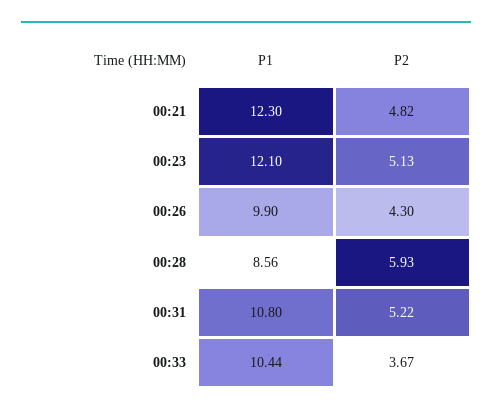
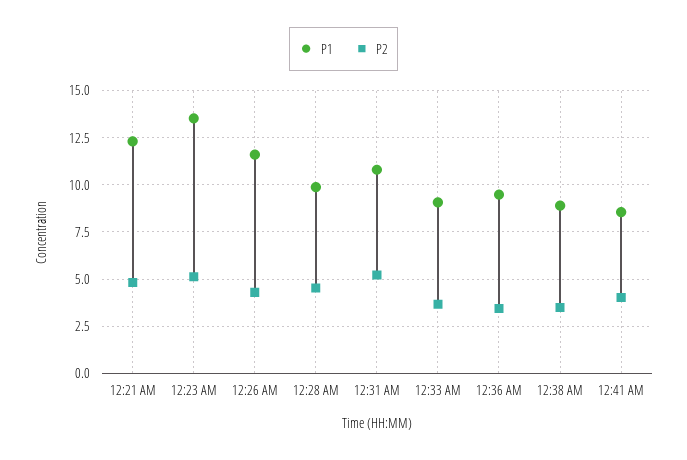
P1, 00:23: 12.1 -> 13.5
P1, 00:26: 9.9 -> 11.5
P1, 00:28: 8.56 -> 10
P2, 00:28: 5.93 -> 4.5
P1, 00:33: 10.44 -> 9
P1, 12:36 AM: none -> 9.5
P2, 12:36 AM: none -> 3.5
P1, 12:38 AM: none -> 9
P2, 12:38 AM: none -> 3.5
P1, 12:41 AM: none -> 8.5
P2, 12:41 AM: none -> 4

